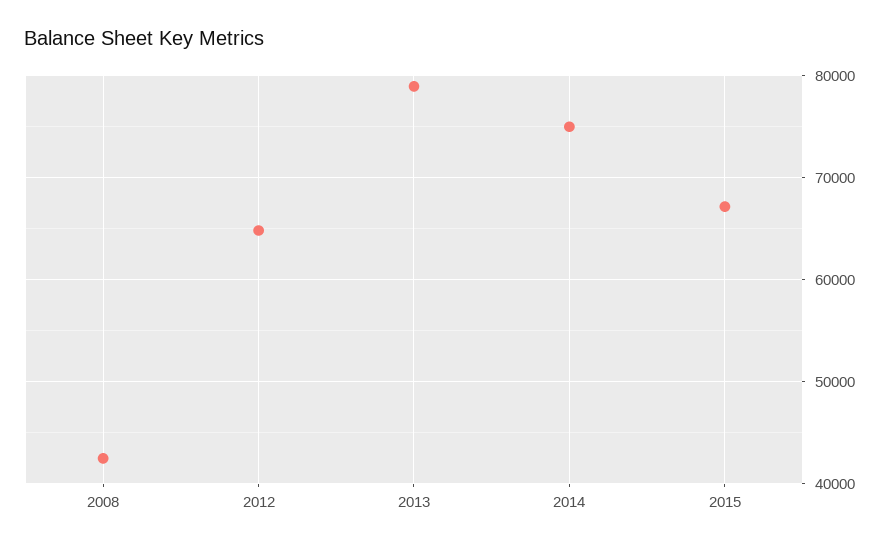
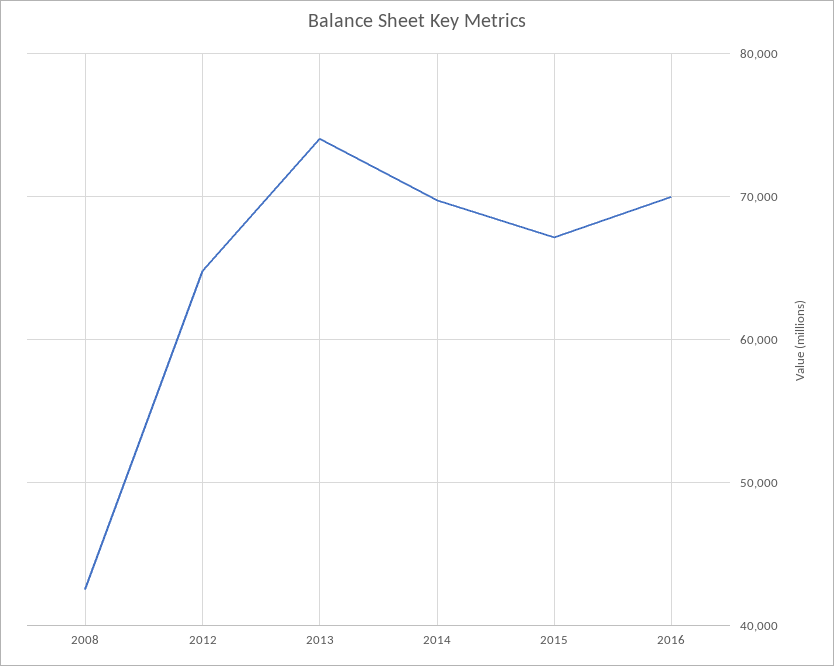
2013: 79000 -> 74000
2014: 75000 -> 70000
2016: none -> 70000

